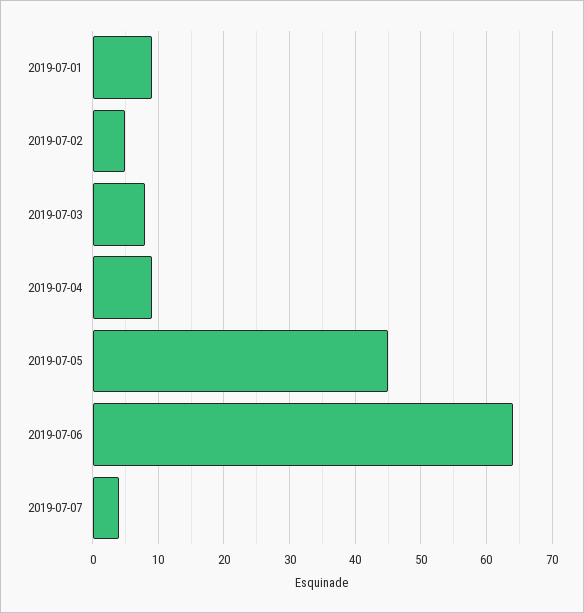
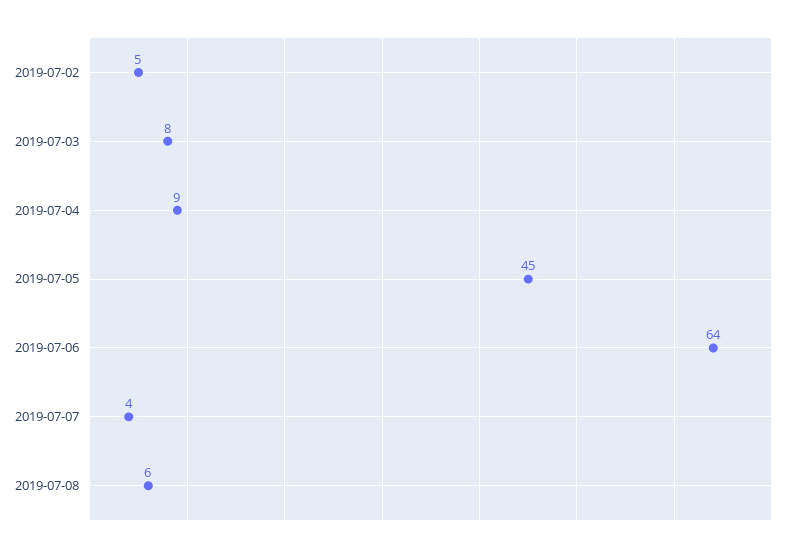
2019-07-01: 9 -> none
2019-07-08: none -> 6

